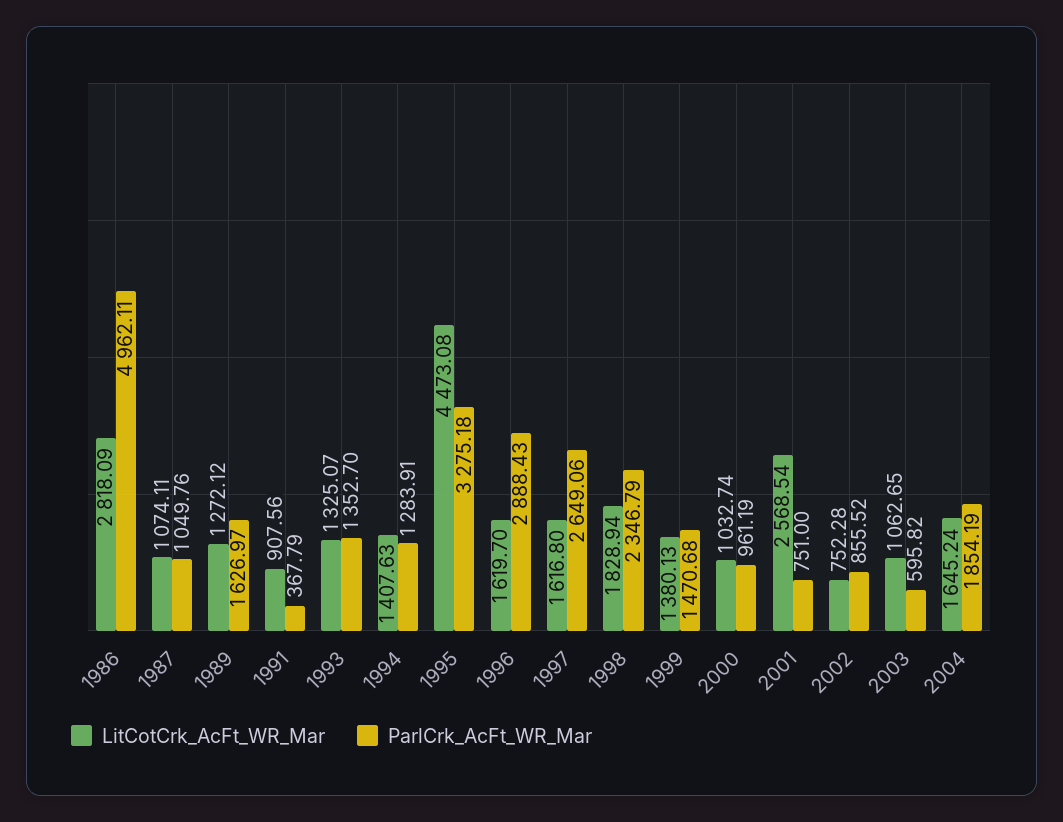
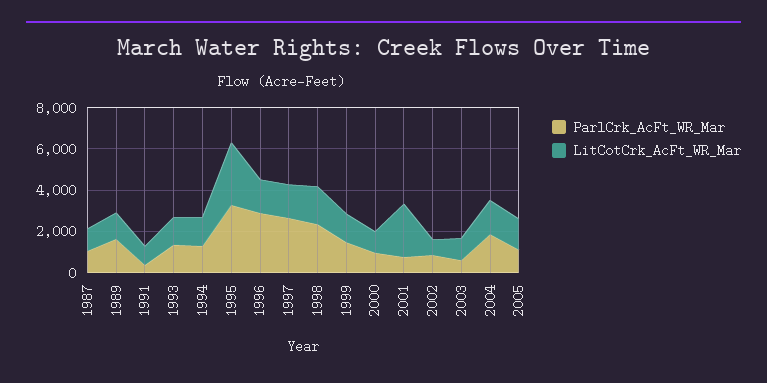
LitCotCrk_AcFt_WR_Mar, 1986: 2818.09 -> none
ParlCrk_AcFt_WR_Mar, 1986: 4962.11 -> none
LitCotCrk_AcFt_WR_Mar, 1995: 4473.08 -> 3000
ParlCrk_AcFt_WR_Mar, 2005: none -> 1000
LitCotCrk_AcFt_WR_Mar, 2005: none -> 1500

